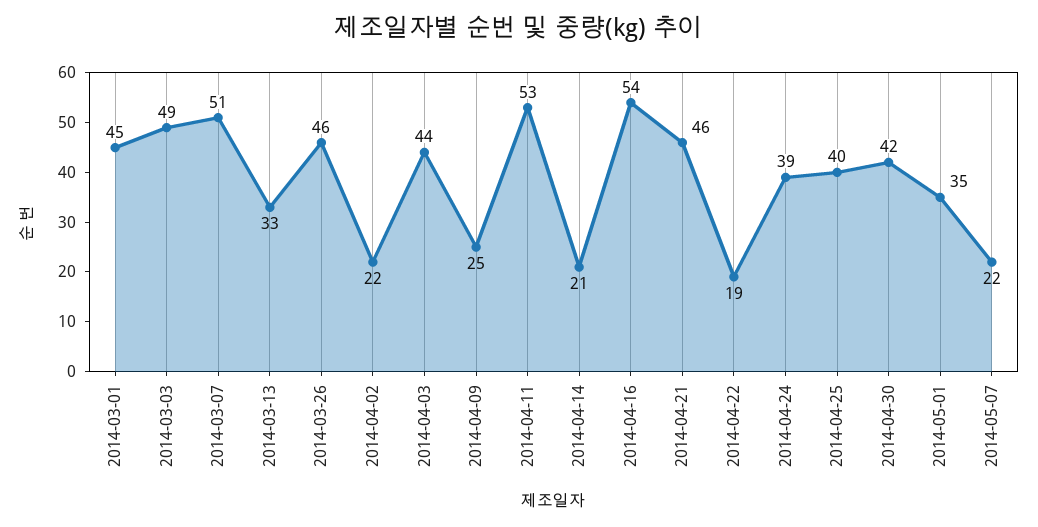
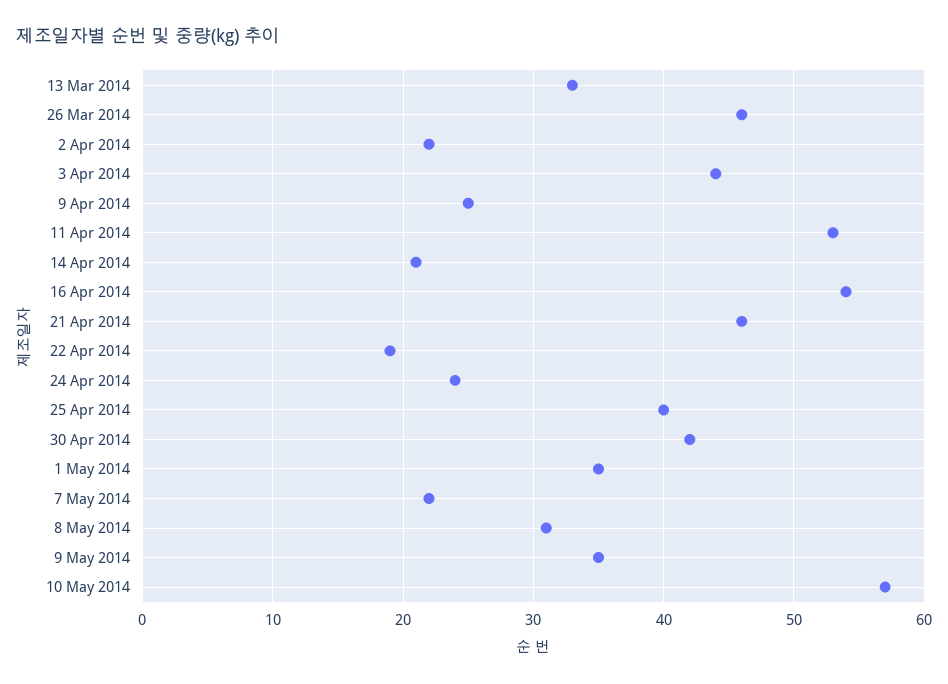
2014-03-01: 45 -> none
2014-03-03: 49 -> none
2014-03-07: 51 -> none
2014-04-24: 39 -> 24
8 May 2014: none -> 31
9 May 2014: none -> 35
10 May 2014: none -> 57

